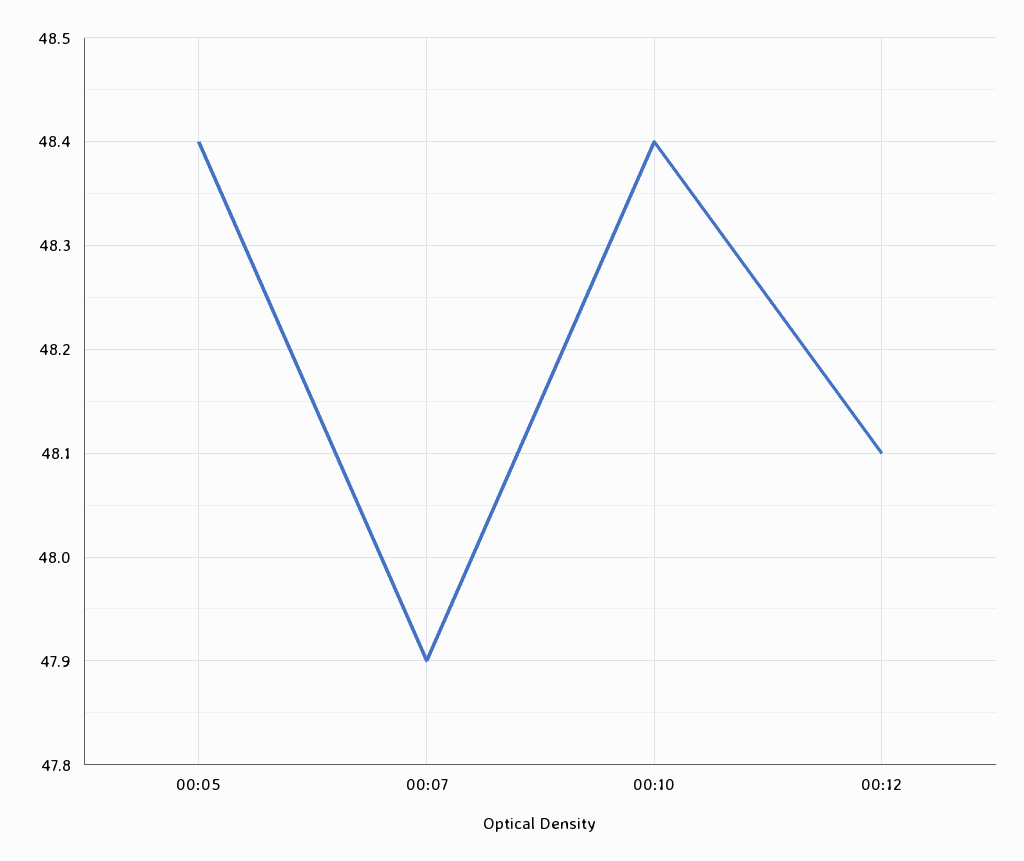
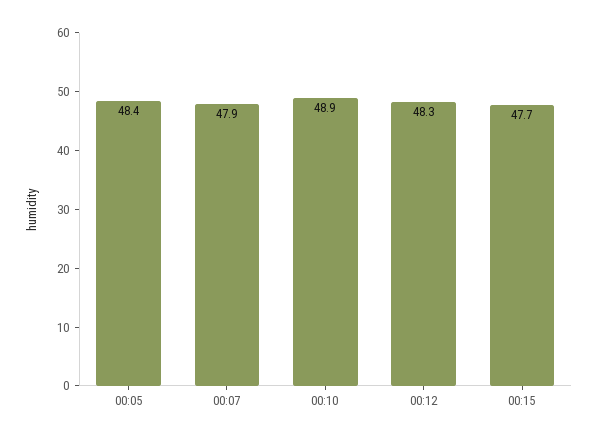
00:10: 48.4 -> 48.9
00:12: 48.1 -> 48.3
00:15: none -> 47.7

